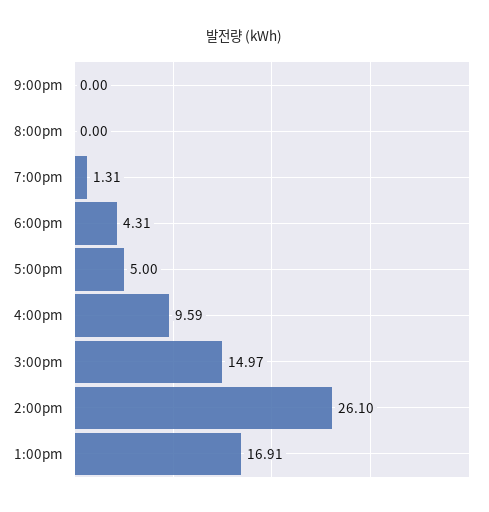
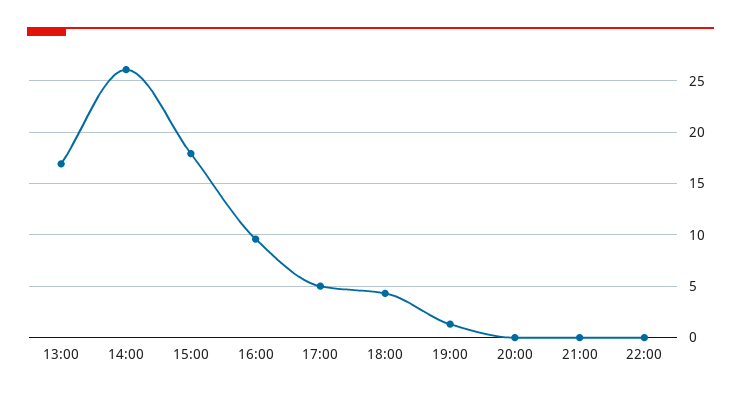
3:00pm: 14.97 -> 18
22:00: none -> 0

